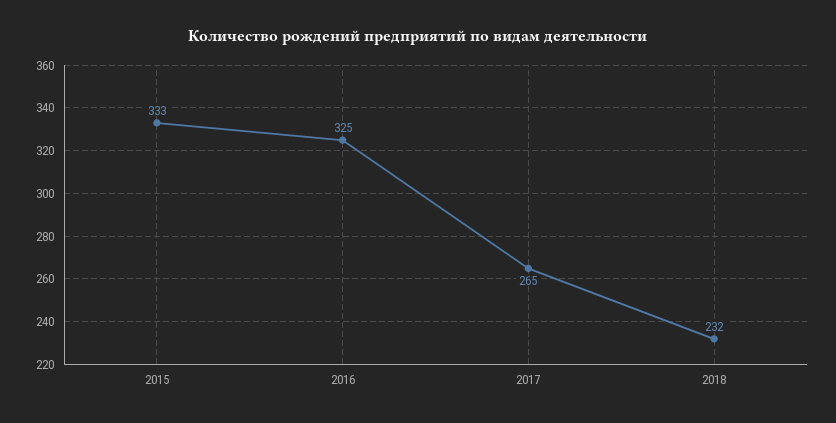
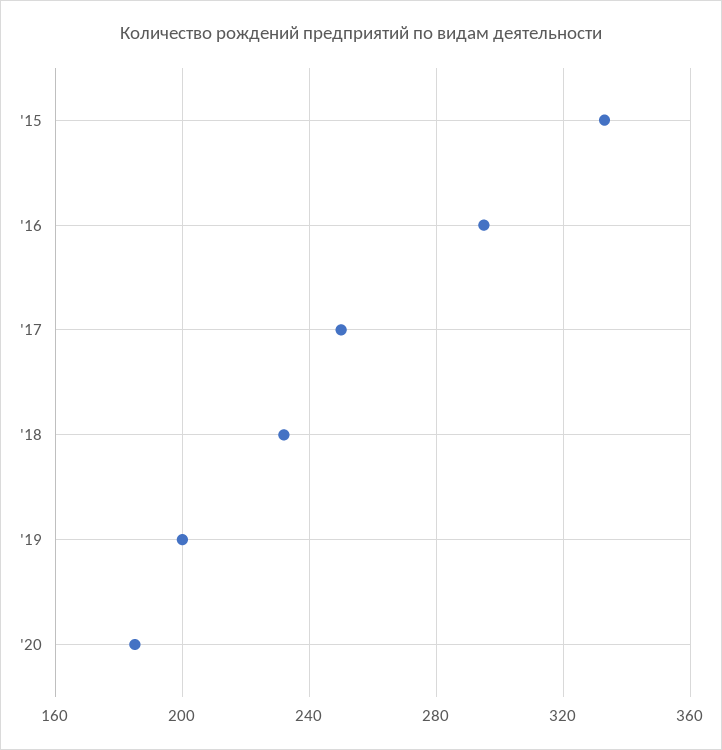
2016: 325 -> 295
2017: 265 -> 250
'19: none -> 200
'20: none -> 185

